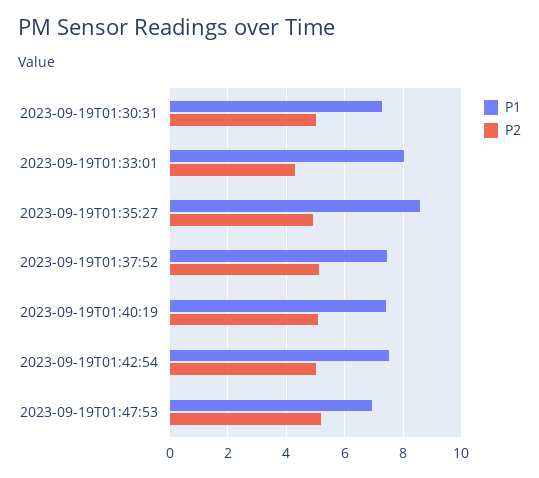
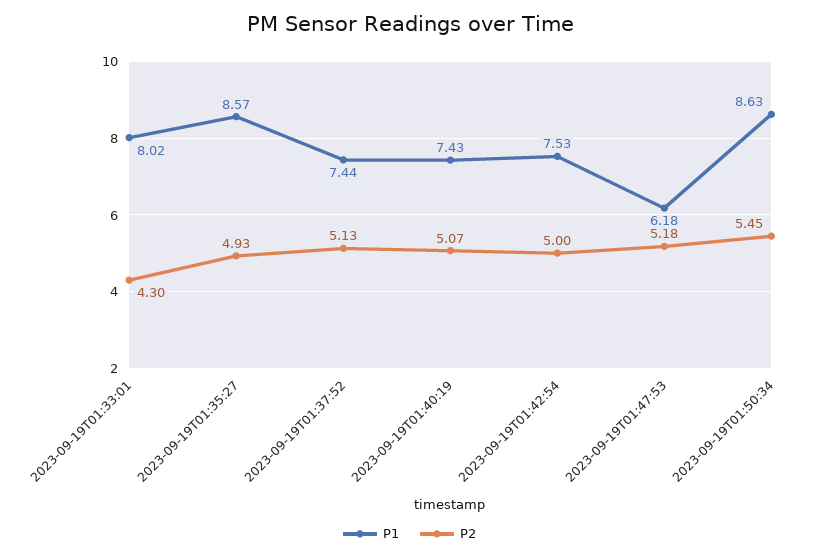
P1, 2023-09-19T01:30:31: 7.25 -> none
P2, 2023-09-19T01:30:31: 5 -> none
P1, 2023-09-19T01:47:53: 7 -> 6.18
P1, 2023-09-19T01:50:34: none -> 8.63
P2, 2023-09-19T01:50:34: none -> 5.45

